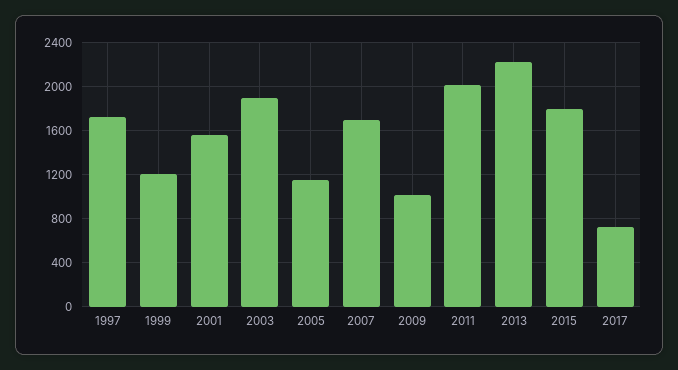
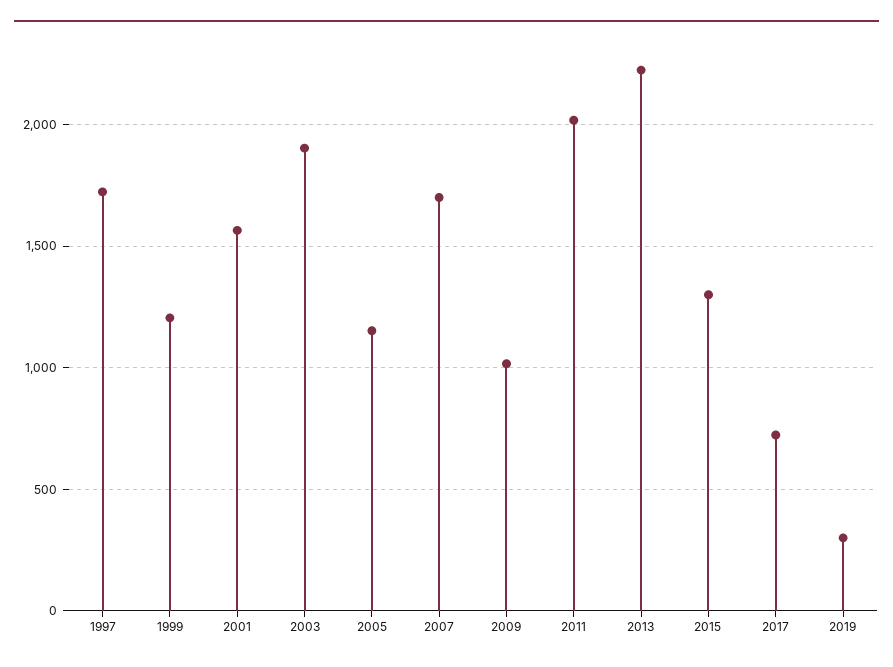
2015: 1800 -> 1300
2019: none -> 300

